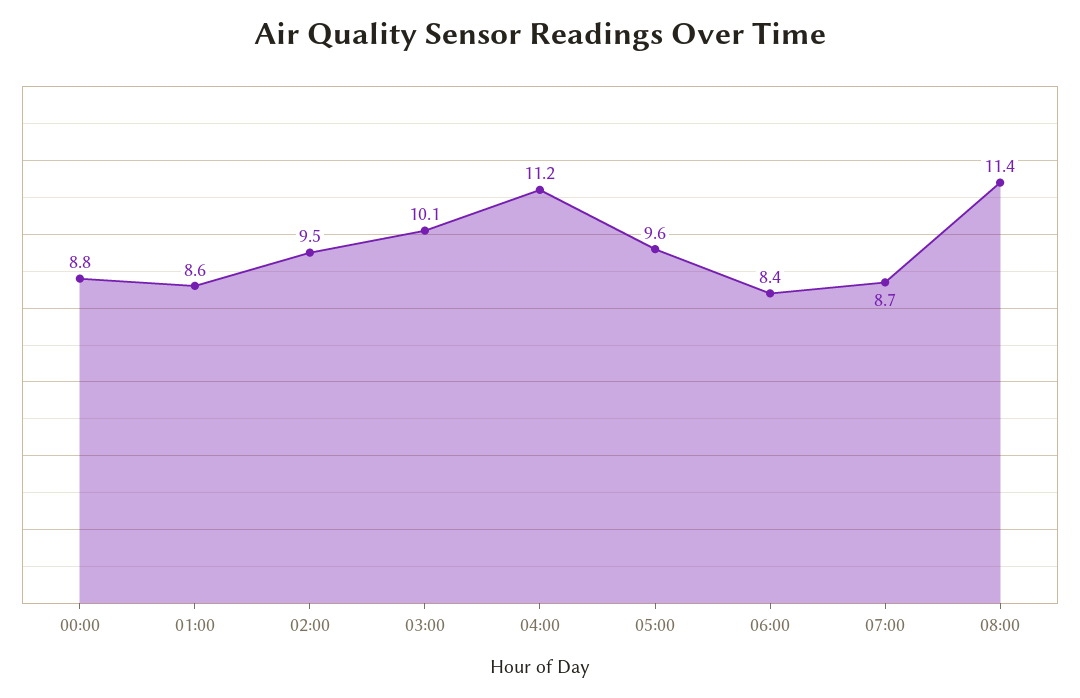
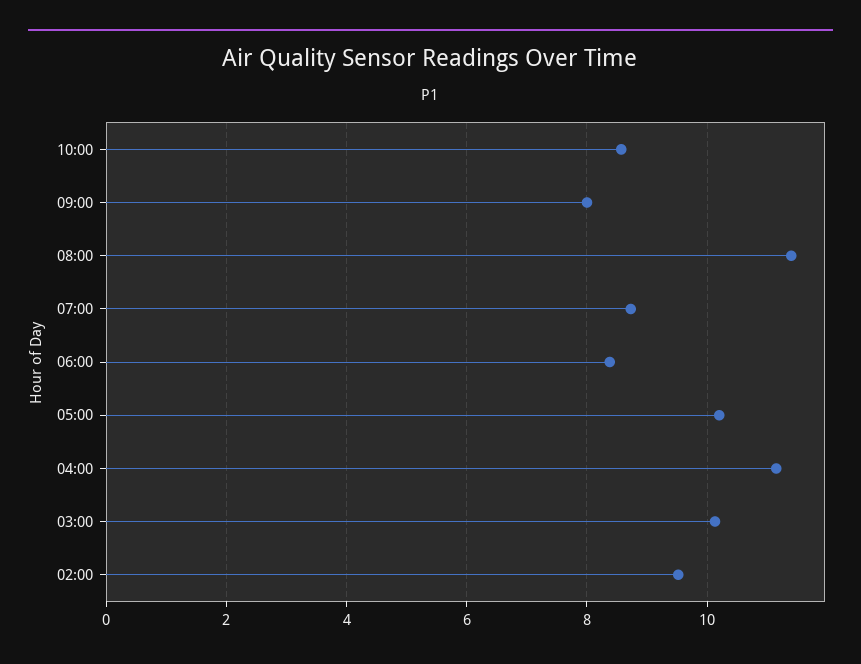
00:00: 8.8 -> none
01:00: 8.6 -> none
05:00: 9.6 -> 10.2
10:00: none -> 8.6
09:00: none -> 8

